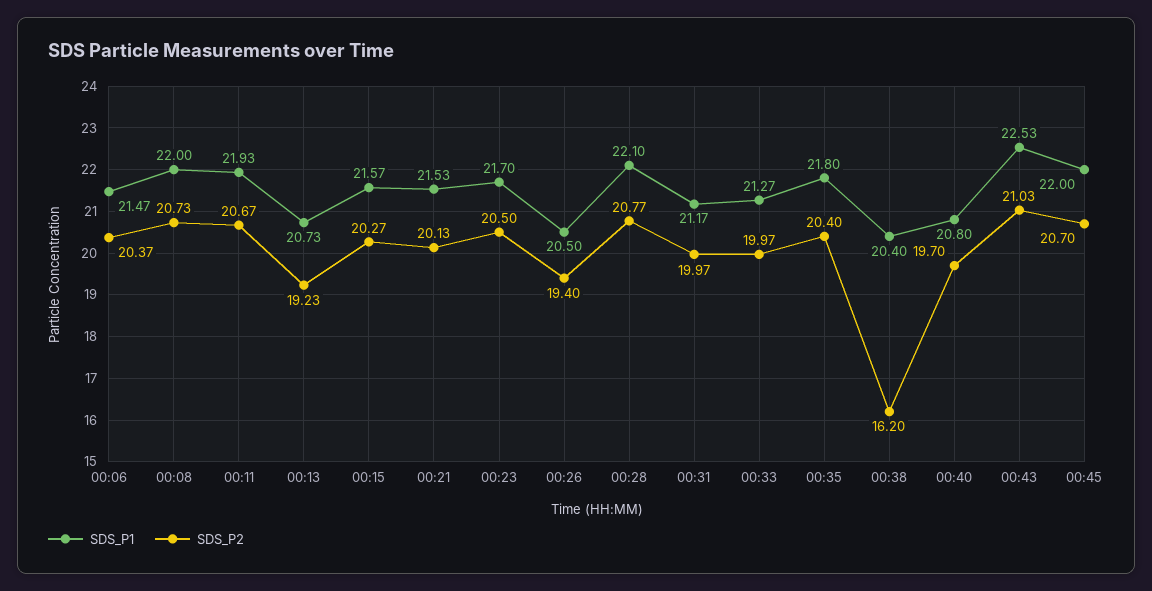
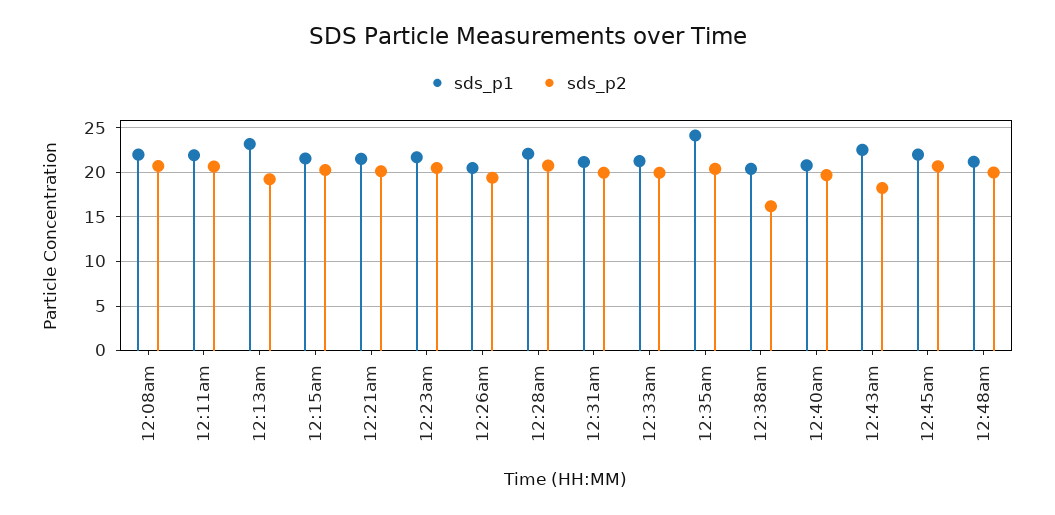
SDS_P1, 00:06: 21.47 -> none
SDS_P2, 00:06: 20.37 -> none
SDS_P1, 00:13: 20.73 -> 23
SDS_P1, 00:35: 21.8 -> 24
SDS_P2, 00:43: 21.03 -> 18
SDS_P1, 12:48am: none -> 21
SDS_P2, 12:48am: none -> 20

